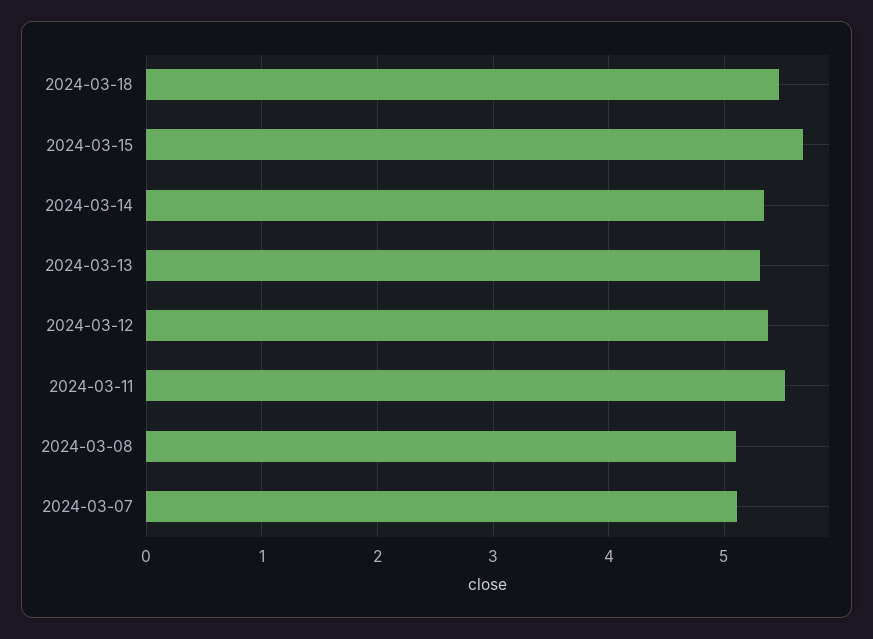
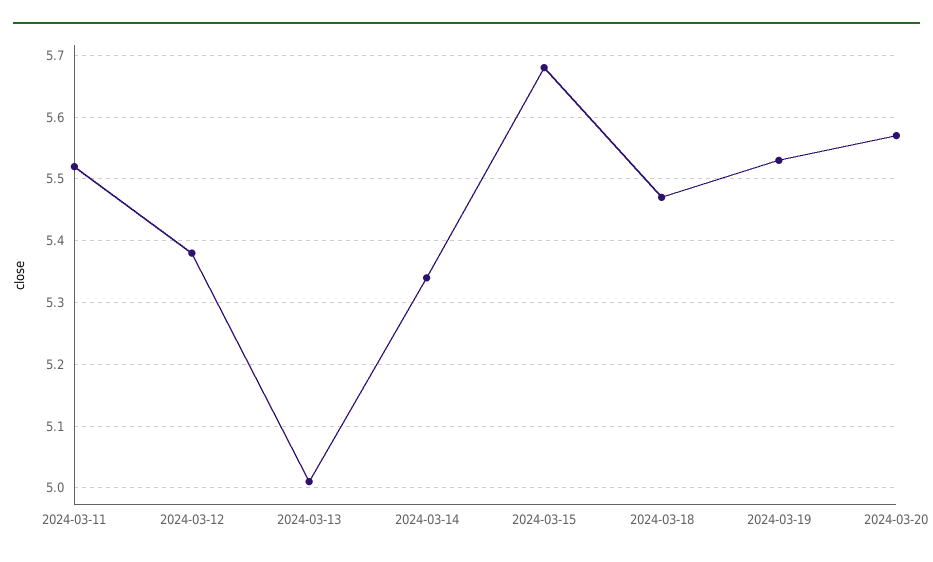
2024-03-13: 5.3 -> 5.01
2024-03-08: 5.1 -> none
2024-03-07: 5.1 -> none
2024-03-19: none -> 5.53
2024-03-20: none -> 5.57

